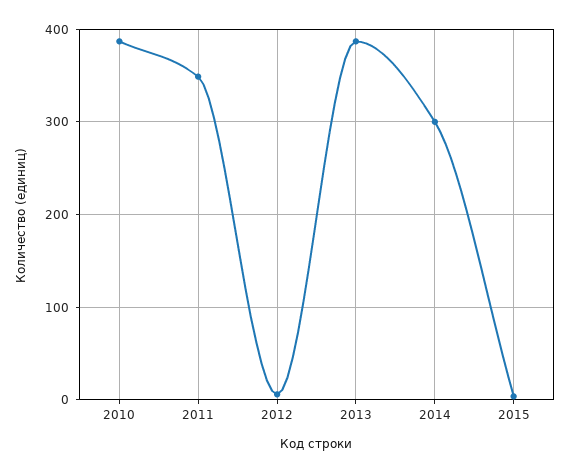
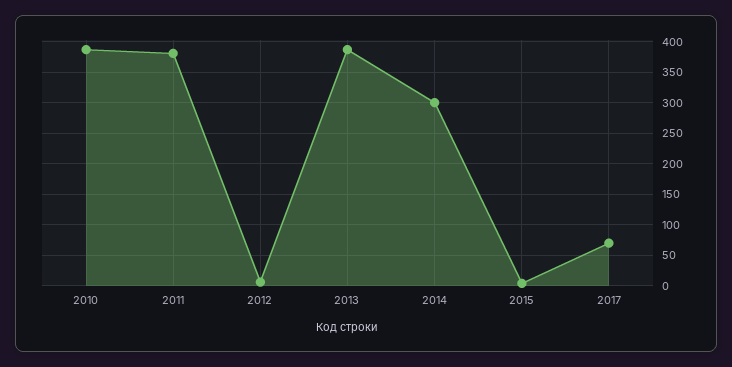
2011: 350 -> 380
2017: none -> 70

